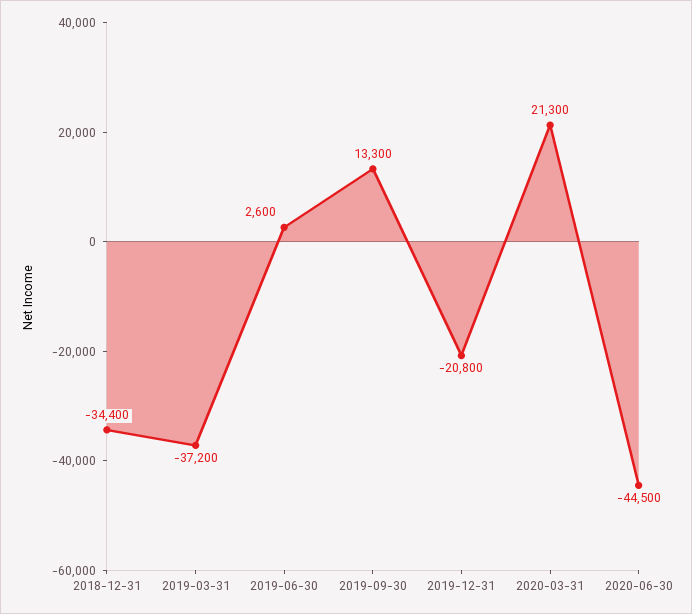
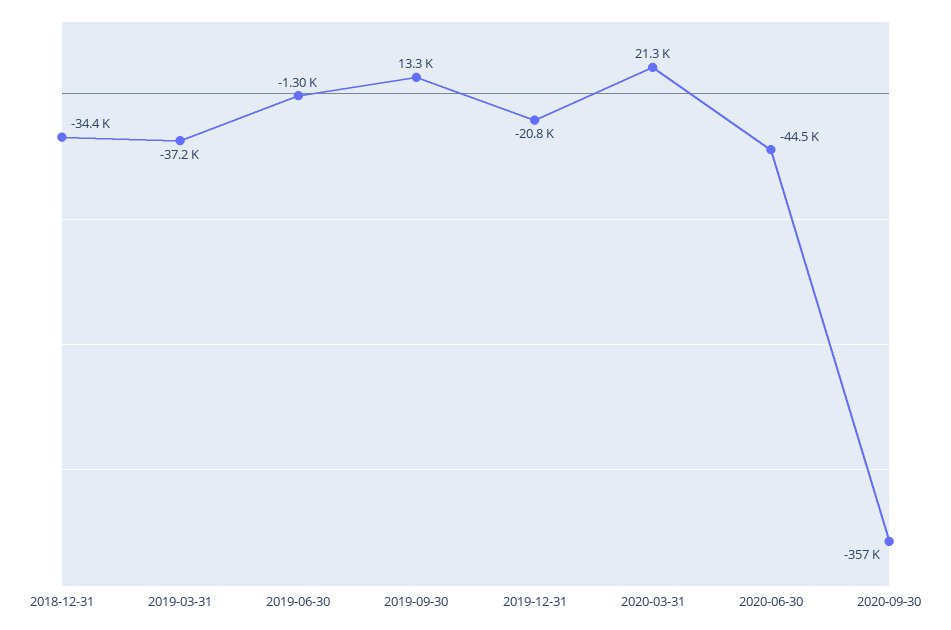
2019-06-30: 2600 -> -1300
2020-09-30: none -> -357000

